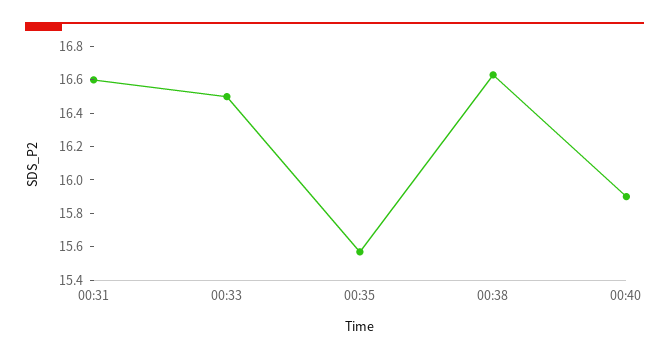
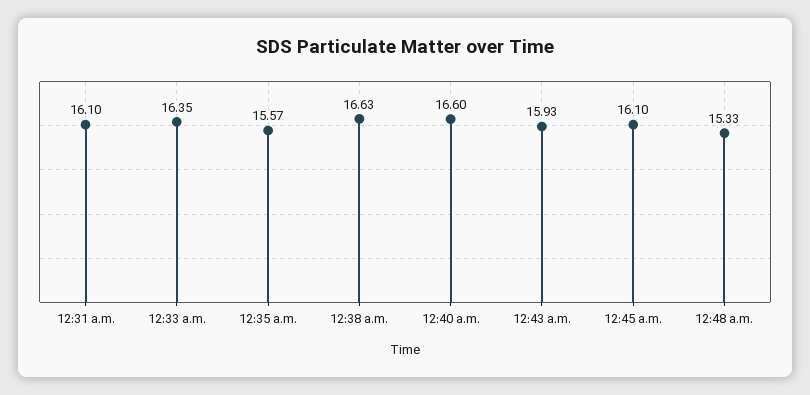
00:31: 16.6 -> 16.1
00:33: 16.5 -> 16.35
00:40: 15.9 -> 16.6
12:43 a.m.: none -> 15.93
12:45 a.m.: none -> 16.1
12:48 a.m.: none -> 15.33

